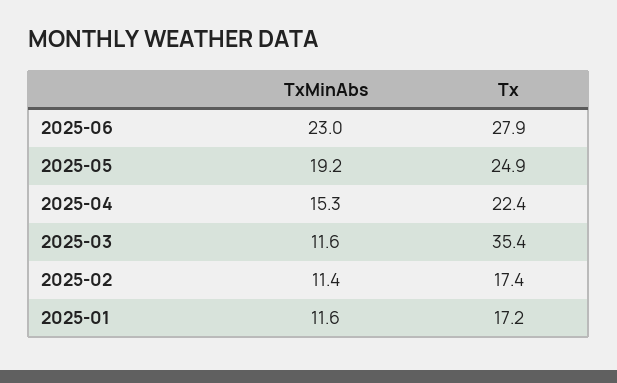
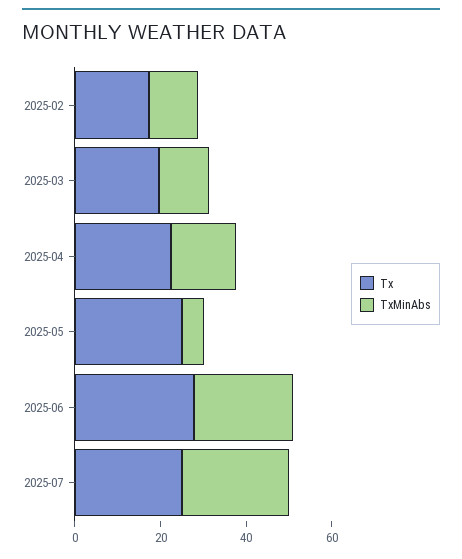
TxMinAbs, 2025-05: 19.2 -> 5
Tx, 2025-03: 35.4 -> 20
TxMinAbs, 2025-01: 11.6 -> none
Tx, 2025-01: 17.2 -> none
Tx, 2025-07: none -> 25
TxMinAbs, 2025-07: none -> 25

